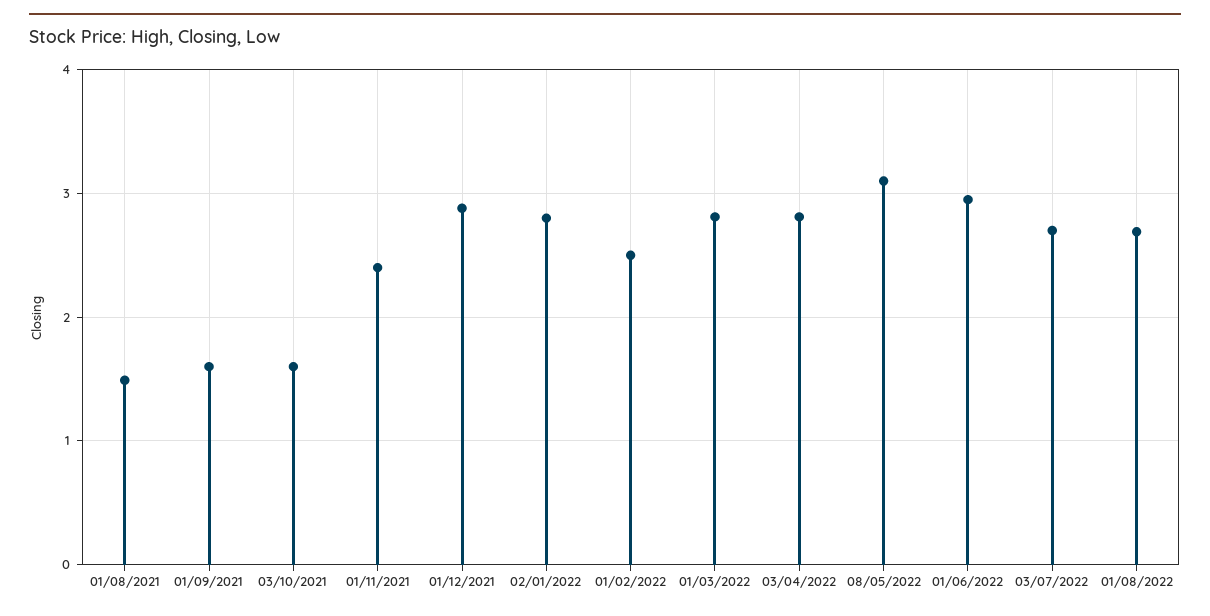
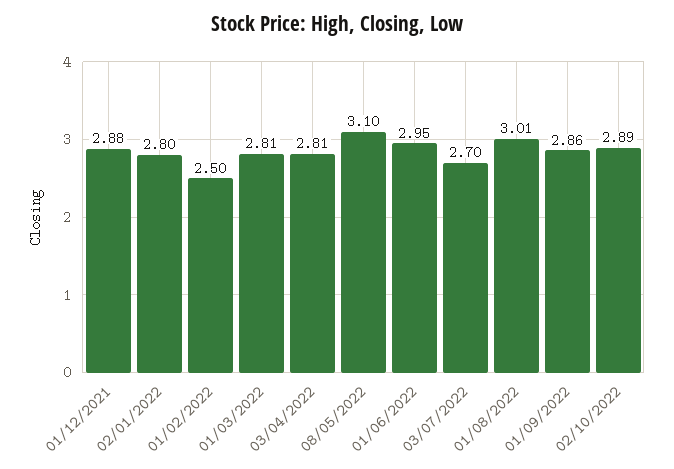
01/08/2021: 1.5 -> none
01/09/2021: 1.6 -> none
03/10/2021: 1.6 -> none
01/11/2021: 2.4 -> none
01/08/2022: 2.7 -> 3.01
01/09/2022: none -> 2.86
02/10/2022: none -> 2.89

